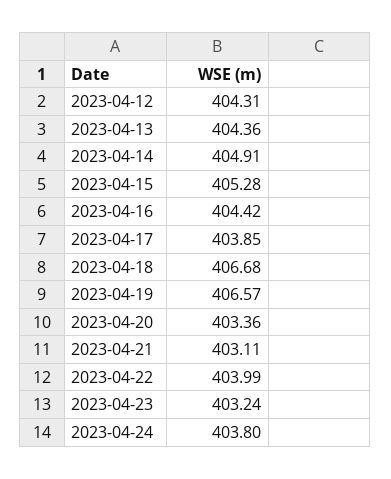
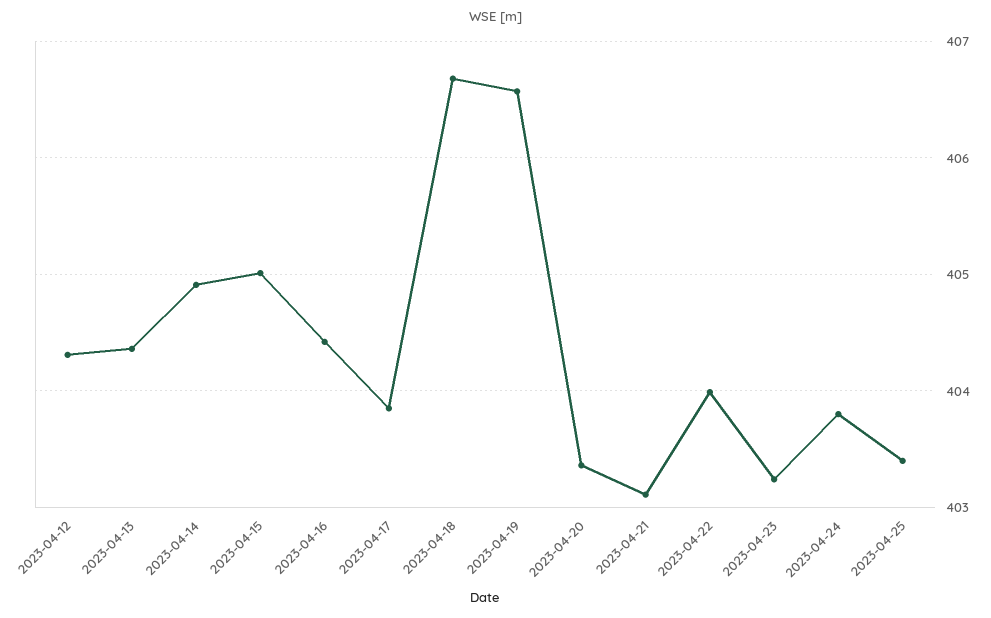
2023-04-15: 405.28 -> 405
2023-04-25: none -> 403.4

